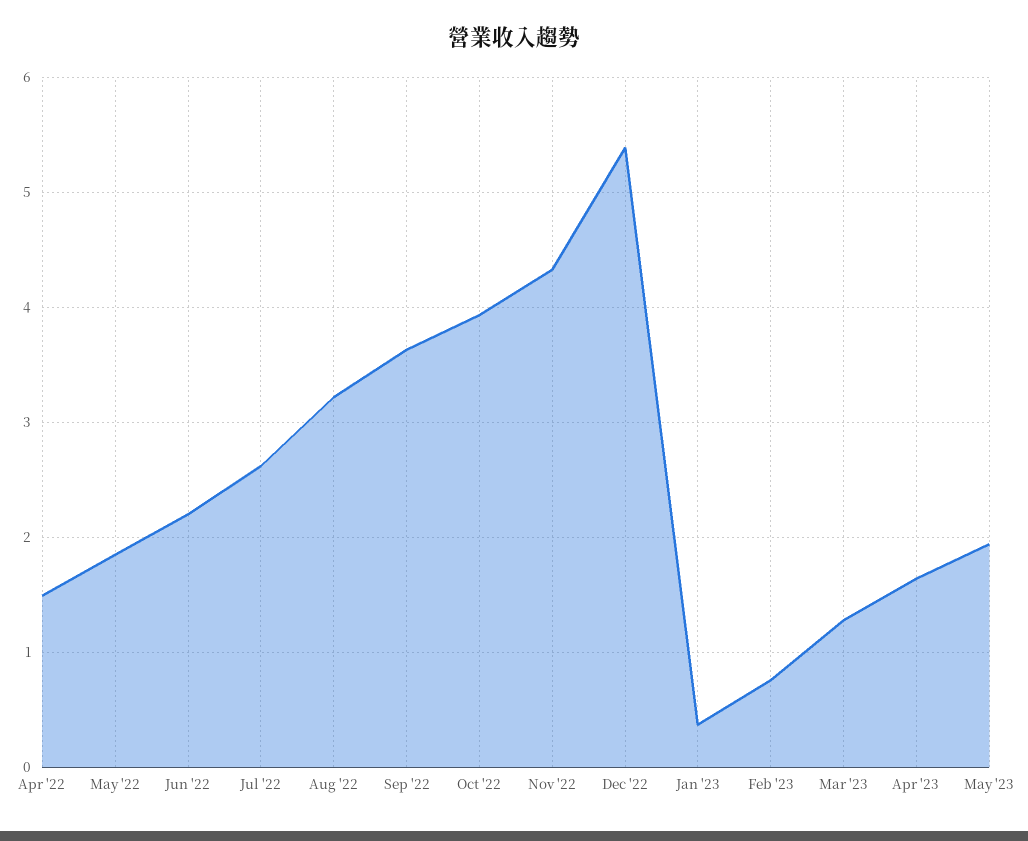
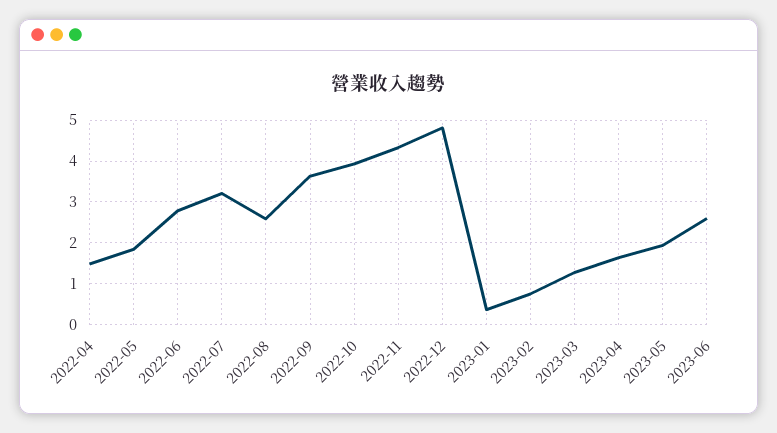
Jun '22: 2.2 -> 2.8
Jul '22: 2.6 -> 3.2
Aug '22: 3.2 -> 2.6
Dec '22: 5.4 -> 4.8
2023-06: none -> 2.6

